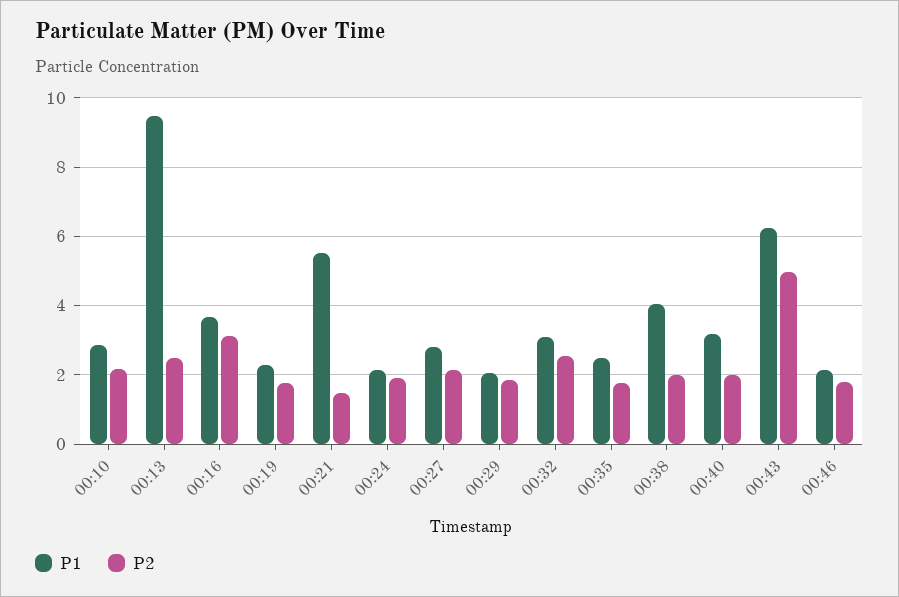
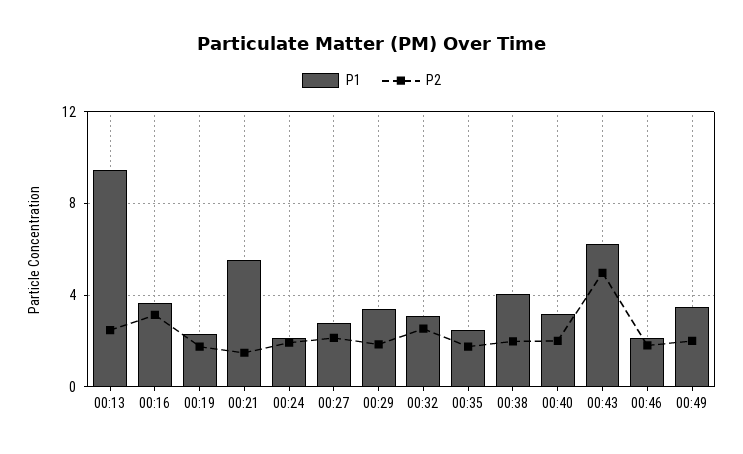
P1, 00:10: 2.8 -> none
P2, 00:10: 2.2 -> none
P1, 00:29: 2 -> 3.5
P1, 00:49: none -> 3.5
P2, 00:49: none -> 2

